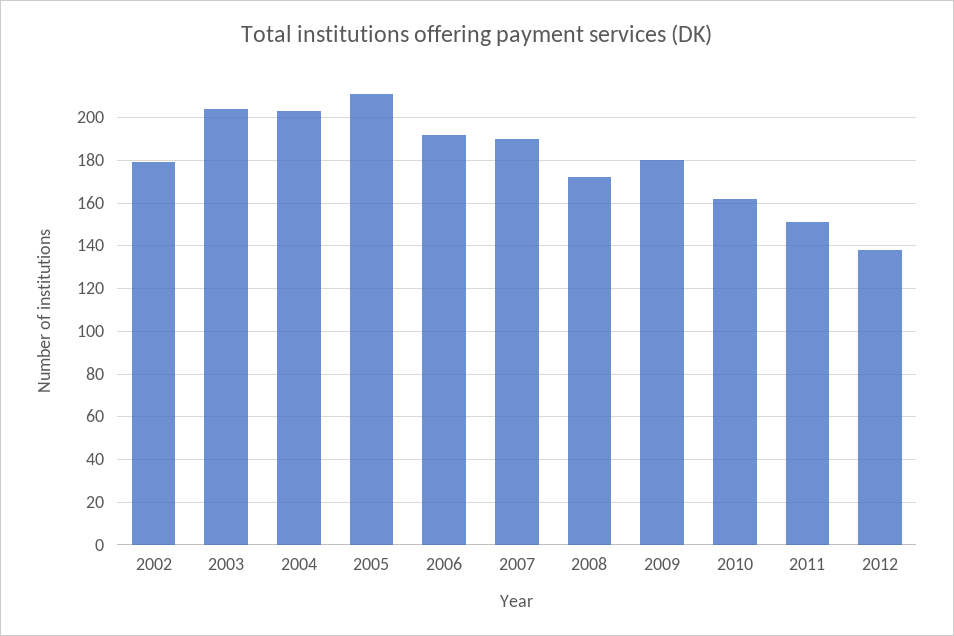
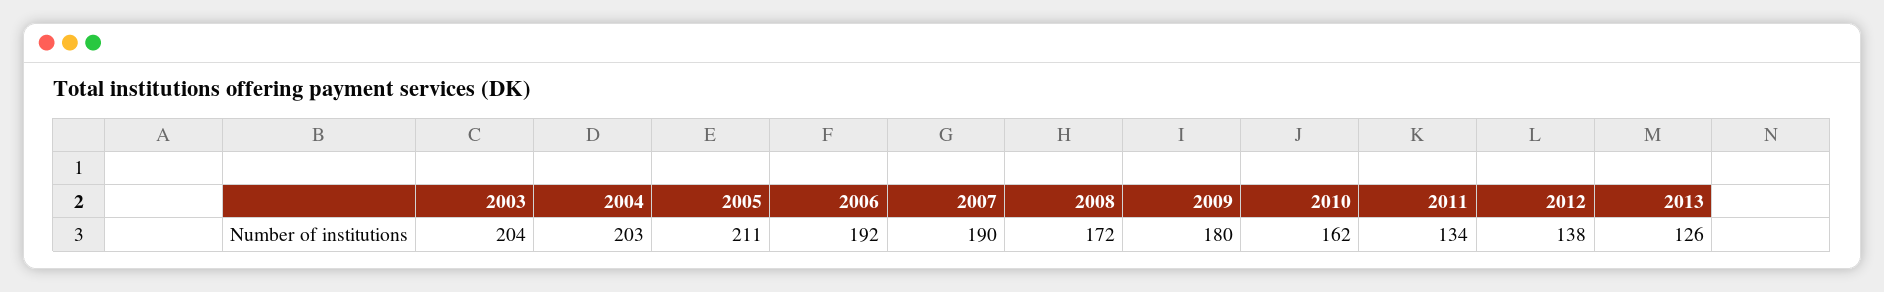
2002: 180 -> none
2011: 150 -> 134
2013: none -> 126

